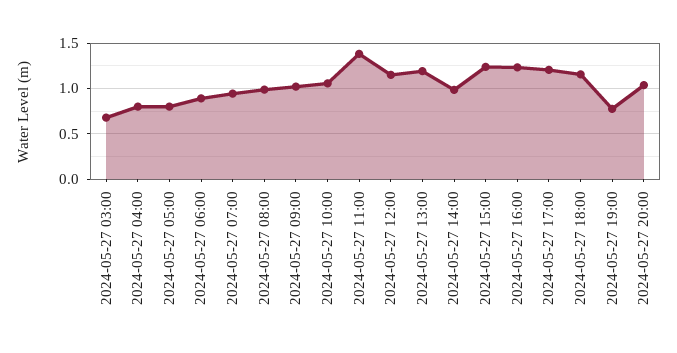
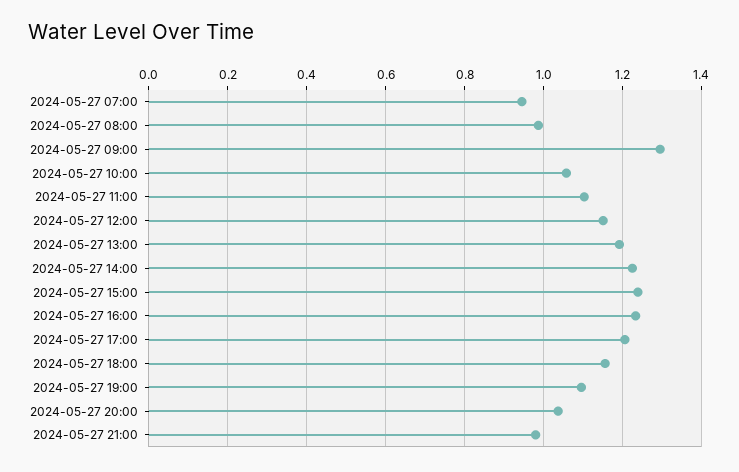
2024-05-27 03:00: 0.7 -> none
2024-05-27 04:00: 0.8 -> none
2024-05-27 05:00: 0.8 -> none
2024-05-27 06:00: 0.9 -> none
2024-05-27 09:00: 1 -> 1.3
2024-05-27 11:00: 1.4 -> 1.1
2024-05-27 14:00: 1 -> 1.22
2024-05-27 19:00: 0.8 -> 1.1
2024-05-27 21:00: none -> 0.98

